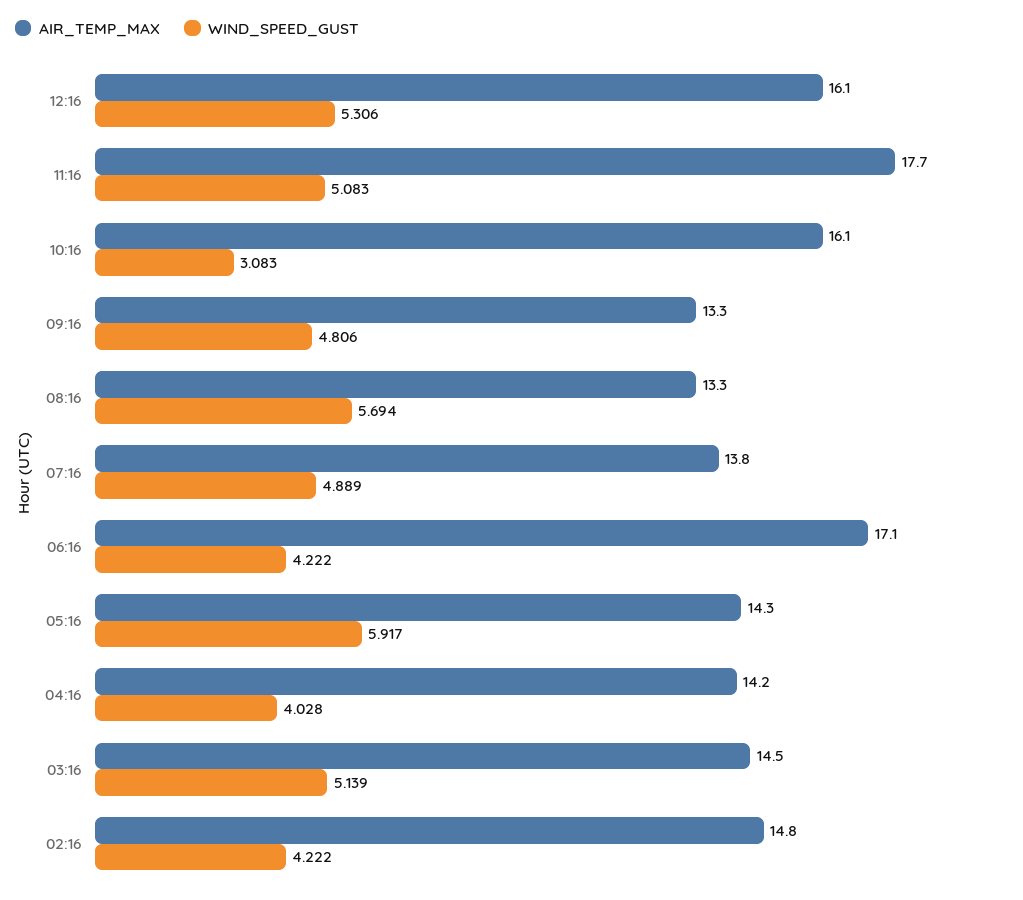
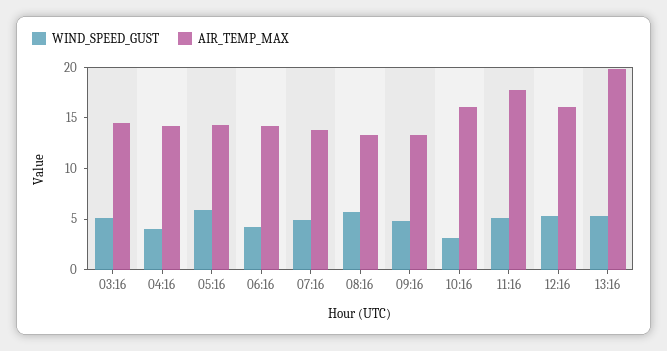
AIR_TEMP_MAX, 06:16: 17.1 -> 14
AIR_TEMP_MAX, 02:16: 14.8 -> none
WIND_SPEED_GUST, 02:16: 4.222 -> none
WIND_SPEED_GUST, 13:16: none -> 5
AIR_TEMP_MAX, 13:16: none -> 20

